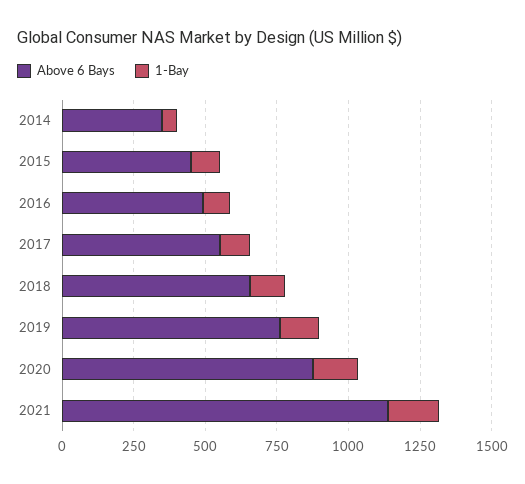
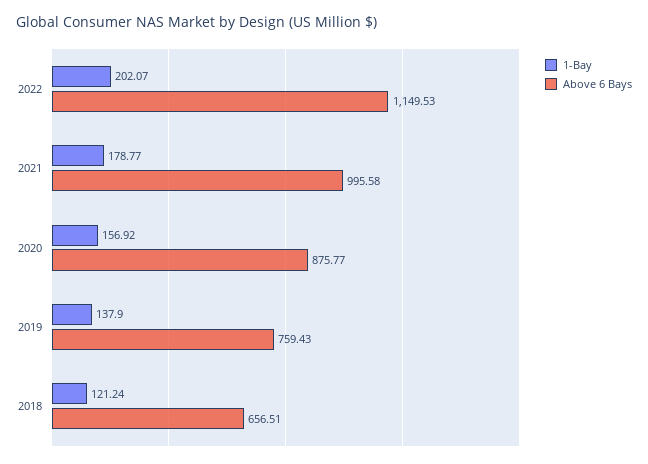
Above 6 Bays, 2014: 350 -> none
1-Bay, 2014: 50 -> none
Above 6 Bays, 2015: 450 -> none
1-Bay, 2015: 100 -> none
Above 6 Bays, 2016: 500 -> none
1-Bay, 2016: 100 -> none
Above 6 Bays, 2017: 550 -> none
1-Bay, 2017: 100 -> none
Above 6 Bays, 2021: 1150 -> 995.58
1-Bay, 2022: none -> 202.07
Above 6 Bays, 2022: none -> 1149.53

